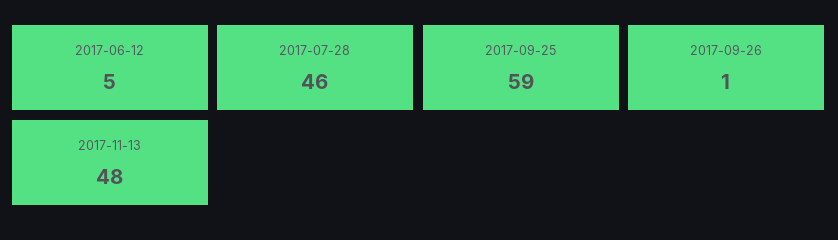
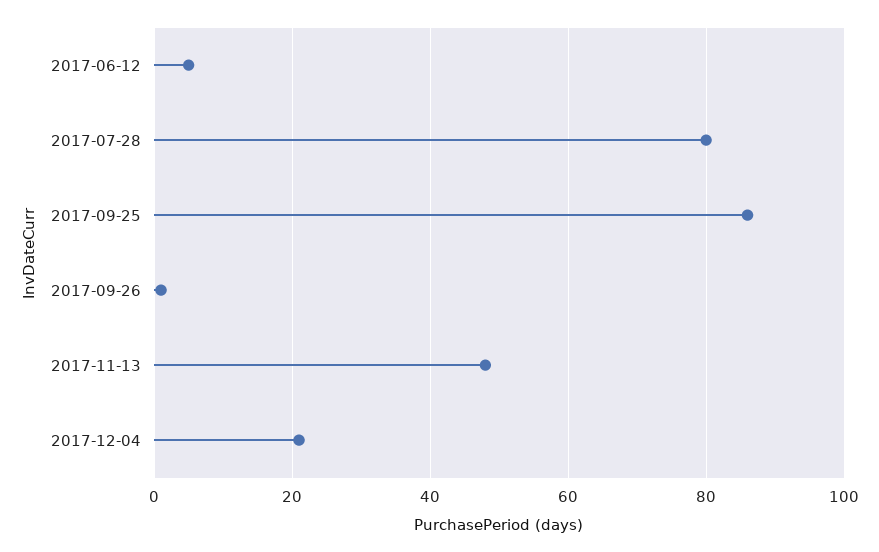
2017-07-28: 46 -> 80
2017-09-25: 59 -> 85
2017-12-04: none -> 20

